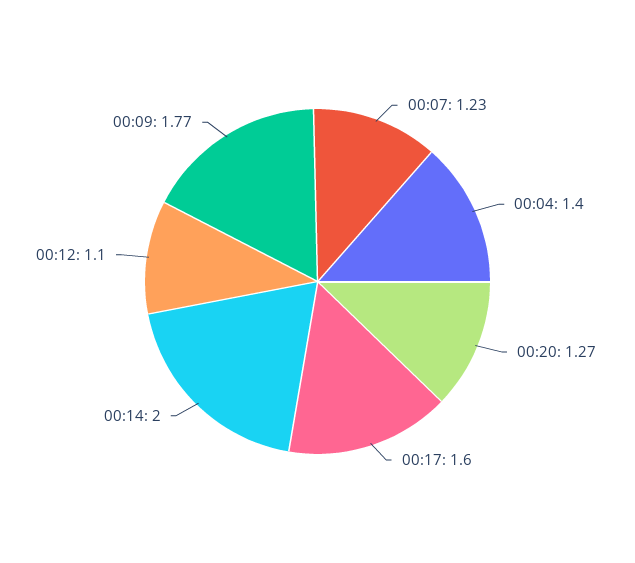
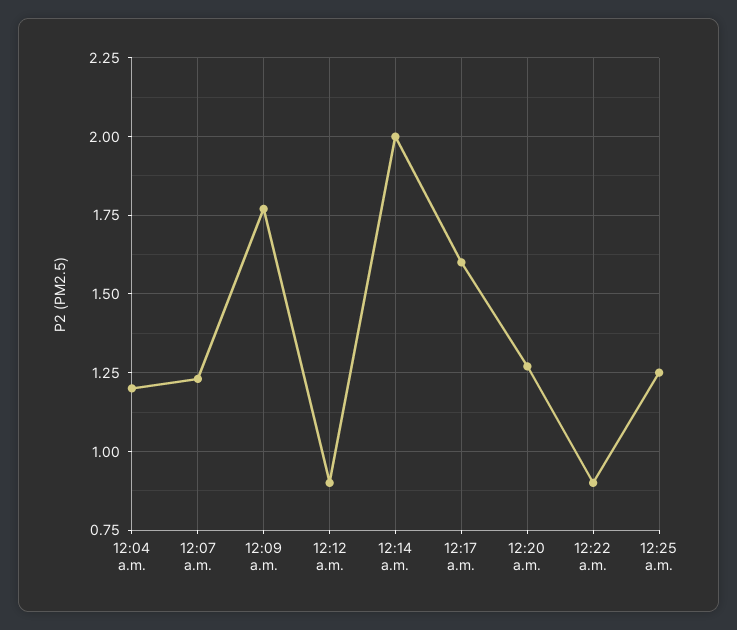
00:04: 1.4 -> 1.2
00:12: 1.1 -> 0.9
12:22 a.m.: none -> 0.9
12:25 a.m.: none -> 1.25

